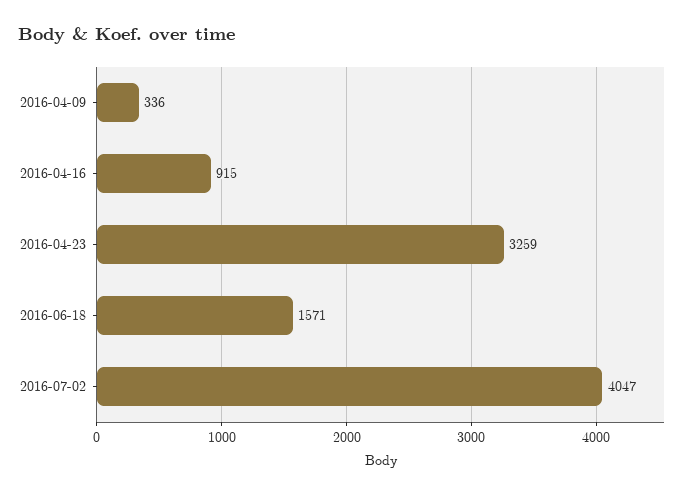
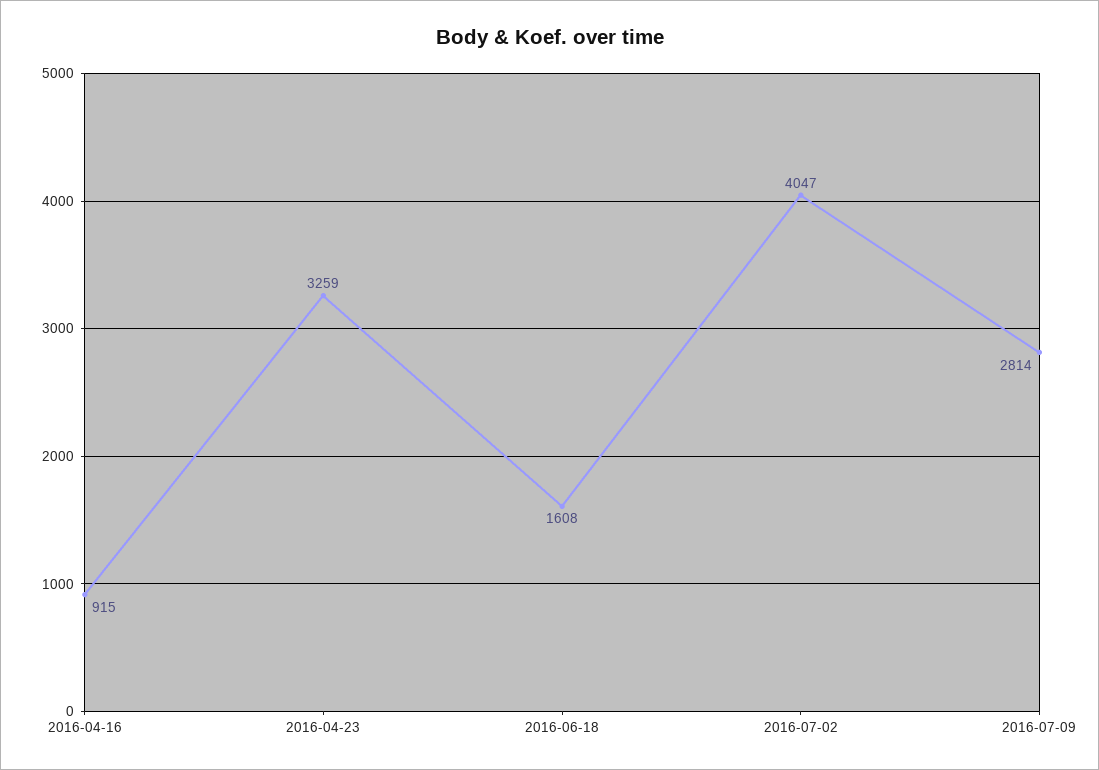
2016-04-09: 336 -> none
2016-06-18: 1571 -> 1608
2016-07-09: none -> 2814

